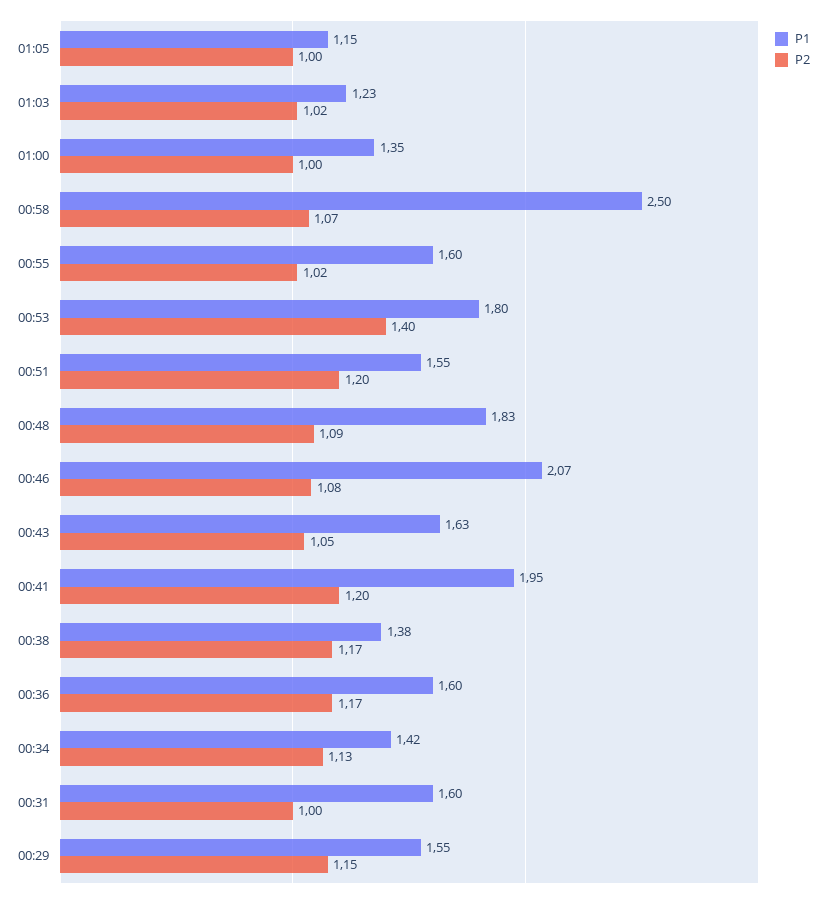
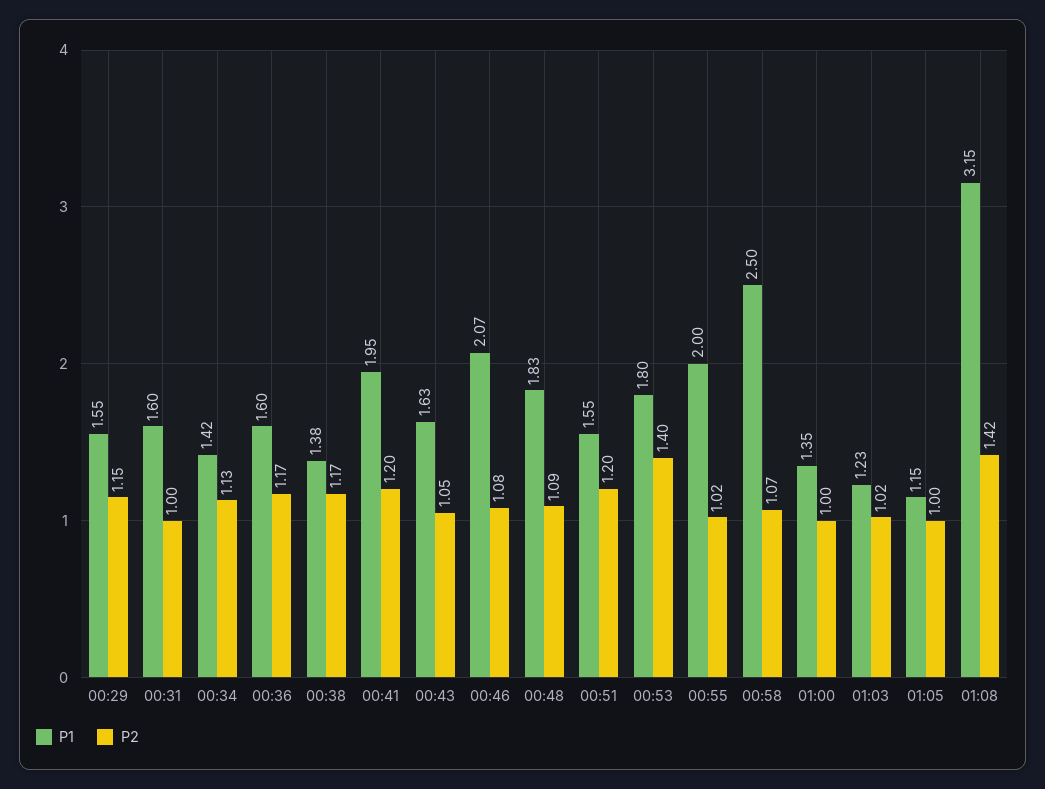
P1, 00:55: 1.6 -> 2
P1, 01:08: none -> 3.15
P2, 01:08: none -> 1.42

